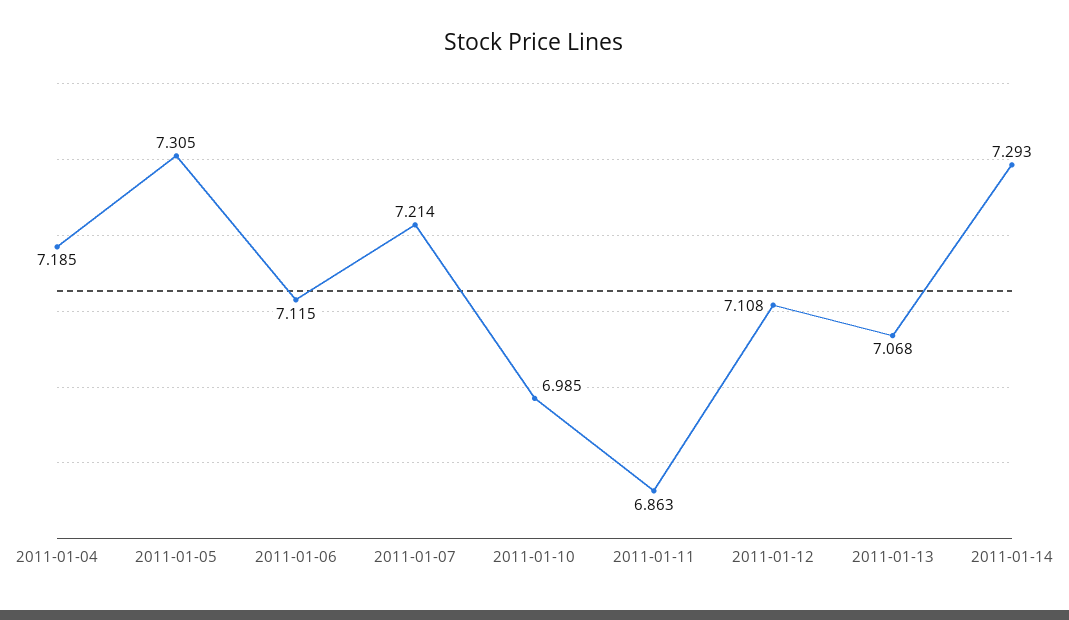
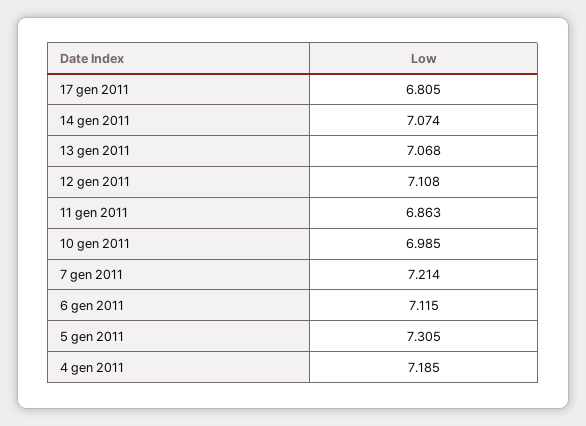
2011-01-14: 7.293 -> 7.074
17 gen 2011: none -> 6.805

